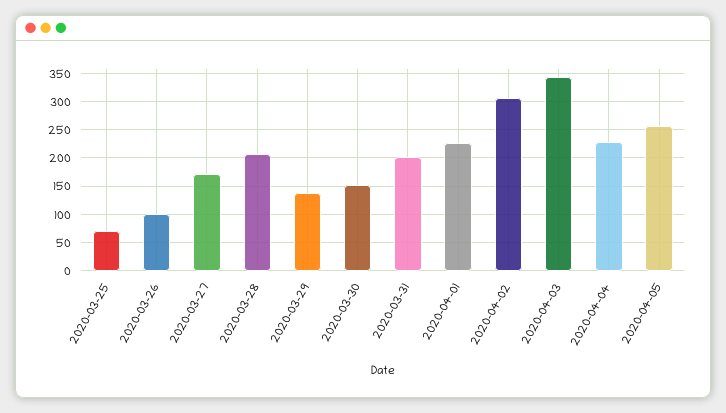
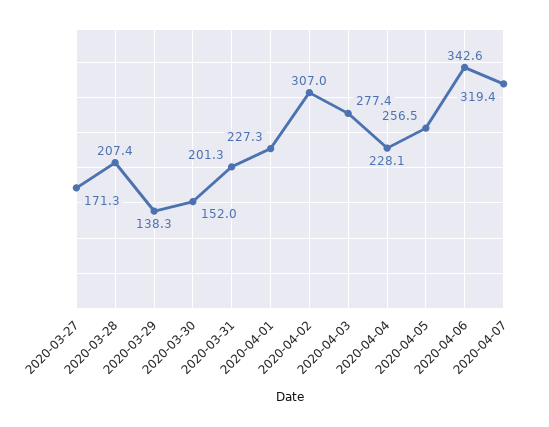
2020-03-25: 75 -> none
2020-03-26: 100 -> none
2020-04-03: 350 -> 277.4
2020-04-06: none -> 342.6
2020-04-07: none -> 319.4

